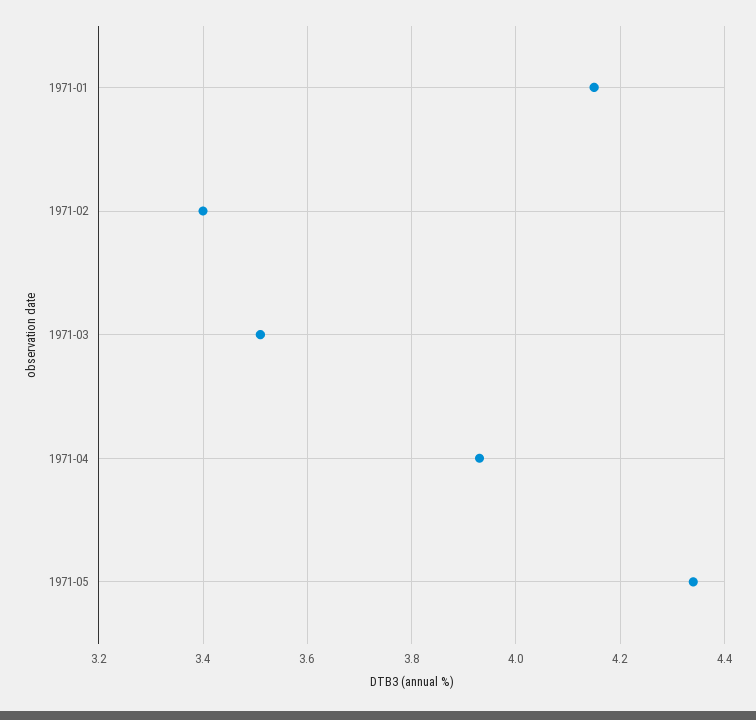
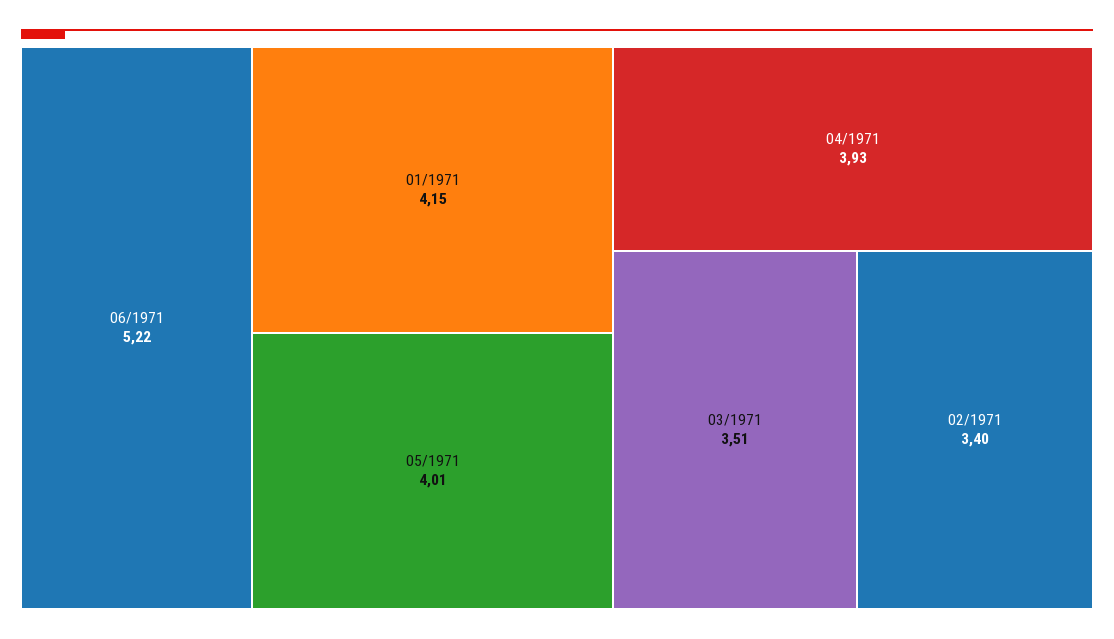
1971-05: 4.35 -> 4.01
06/1971: none -> 5.22

